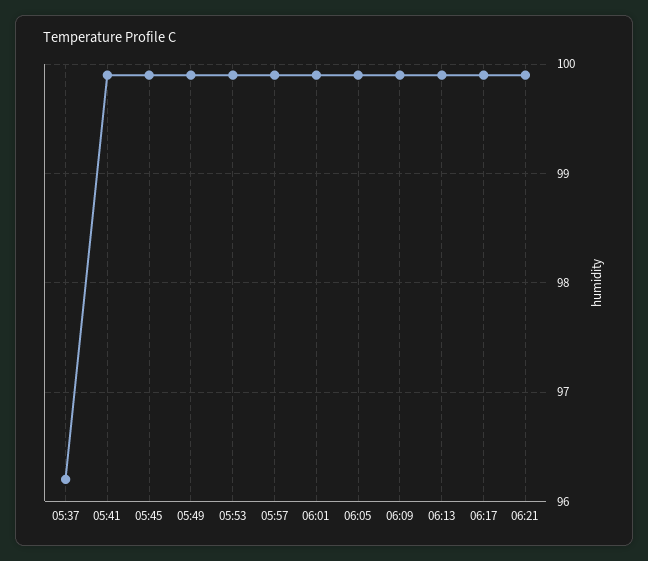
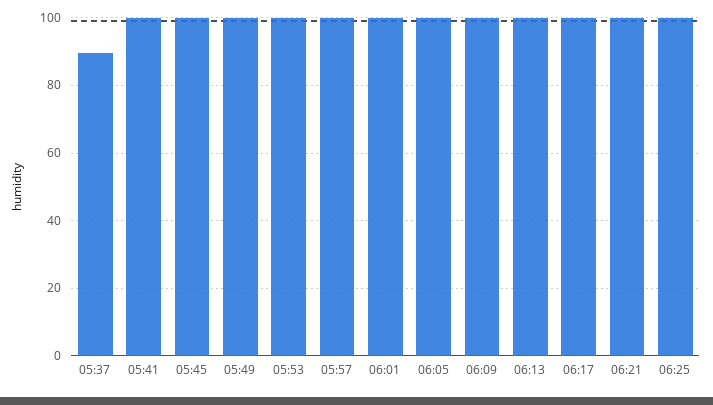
05:37: 96.2 -> 90
06:25: none -> 100

